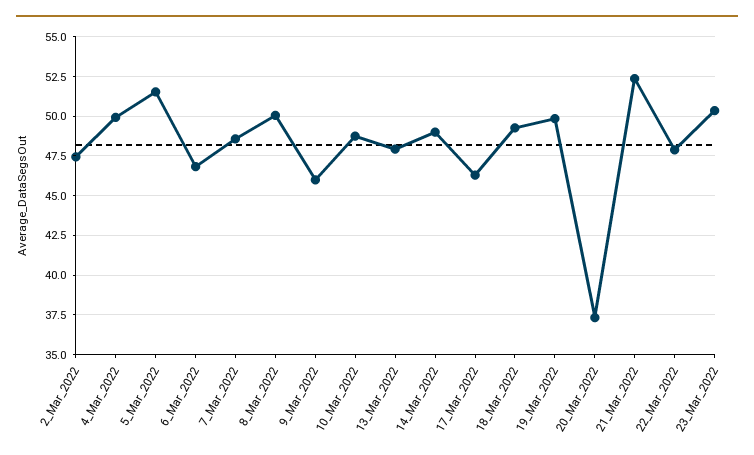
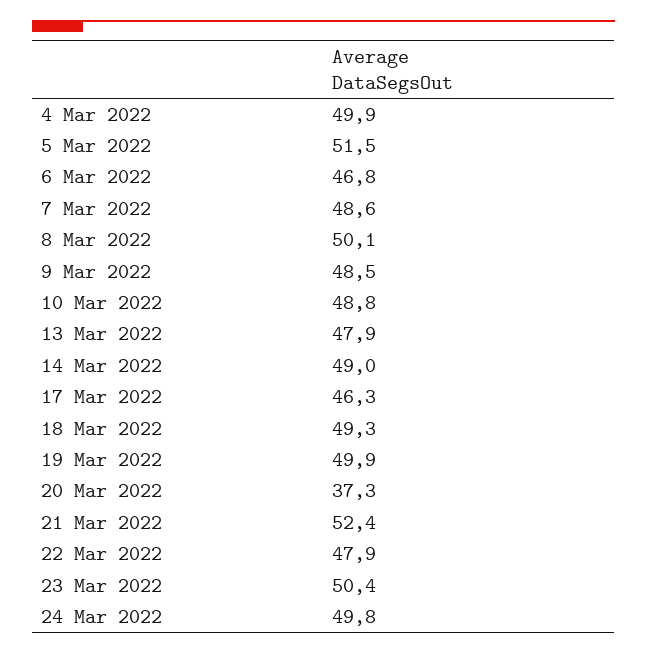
2_Mar_2022: 47.5 -> none
9_Mar_2022: 46 -> 48.5
24 Mar 2022: none -> 49.8

